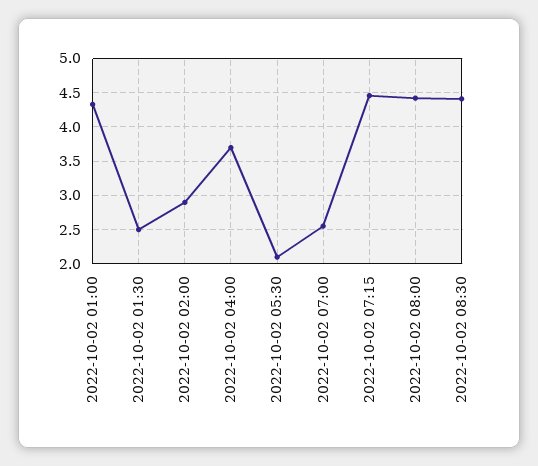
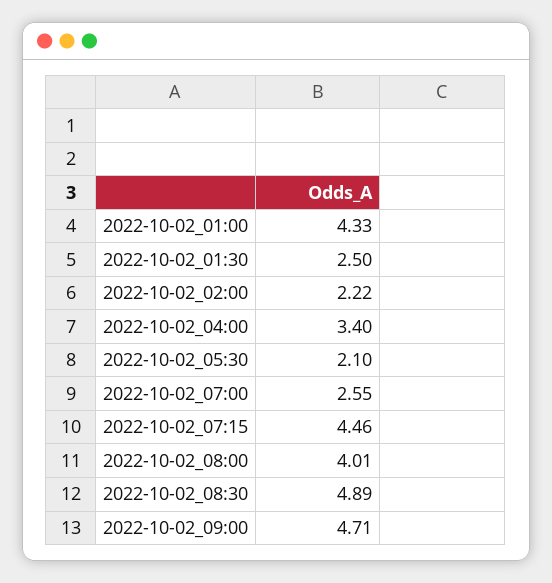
2022-10-02 02:00: 2.9 -> 2.22
2022-10-02 04:00: 3.7 -> 3.4
2022-10-02 08:00: 4.4 -> 4.01
2022-10-02 08:30: 4.4 -> 4.89
2022-10-02_09:00: none -> 4.71

